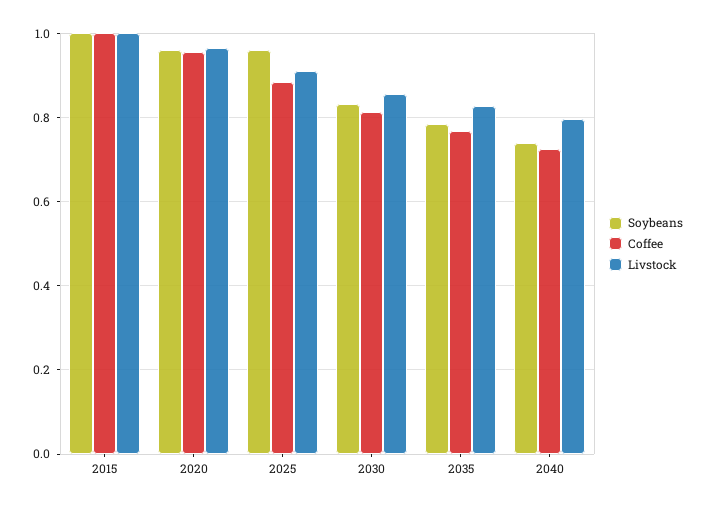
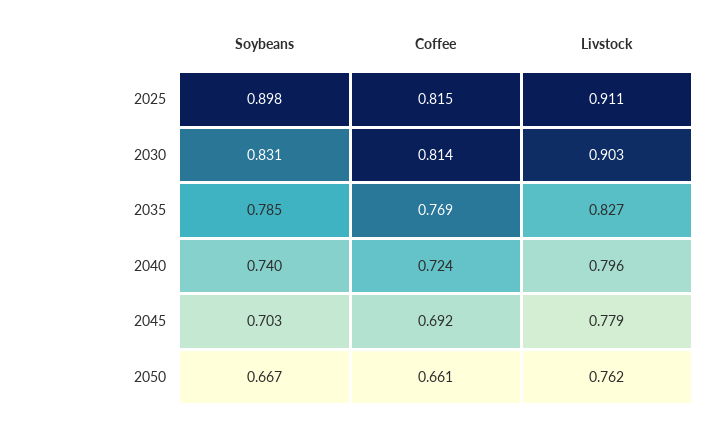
Soybeans, 2015: 1 -> none
Coffee, 2015: 1 -> none
Livstock, 2015: 1 -> none
Soybeans, 2020: 0.96 -> none
Coffee, 2020: 0.96 -> none
Livstock, 2020: 0.96 -> none
Soybeans, 2025: 0.96 -> 0.898
Coffee, 2025: 0.88 -> 0.815
Livstock, 2030: 0.86 -> 0.903
Soybeans, 2045: none -> 0.703
Coffee, 2045: none -> 0.692
Livstock, 2045: none -> 0.779
Soybeans, 2050: none -> 0.667
Coffee, 2050: none -> 0.661
Livstock, 2050: none -> 0.762

